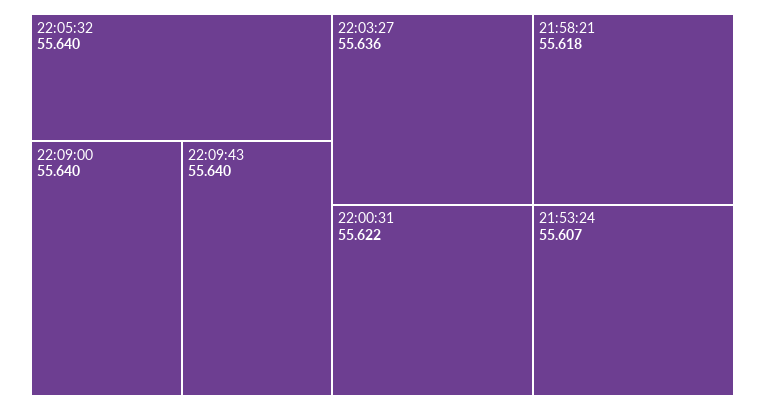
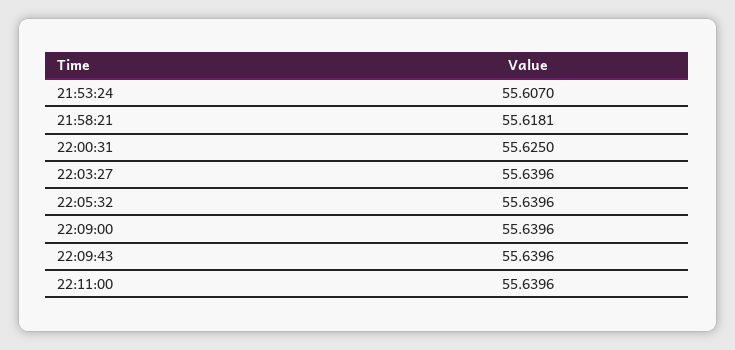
22:03:27: 55.636 -> 55.6396
22:00:31: 55.622 -> 55.625
22:11:00: none -> 55.6396

